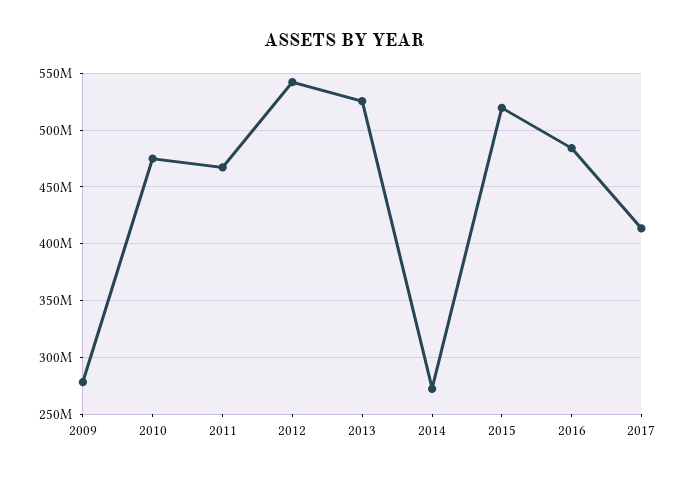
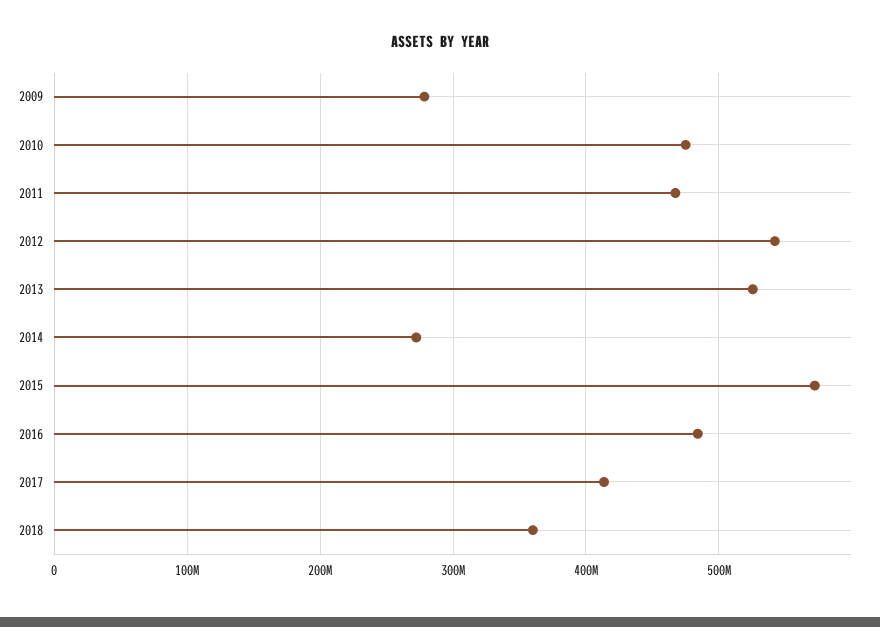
2015: 520000000 -> 570000000
2018: none -> 360000000

